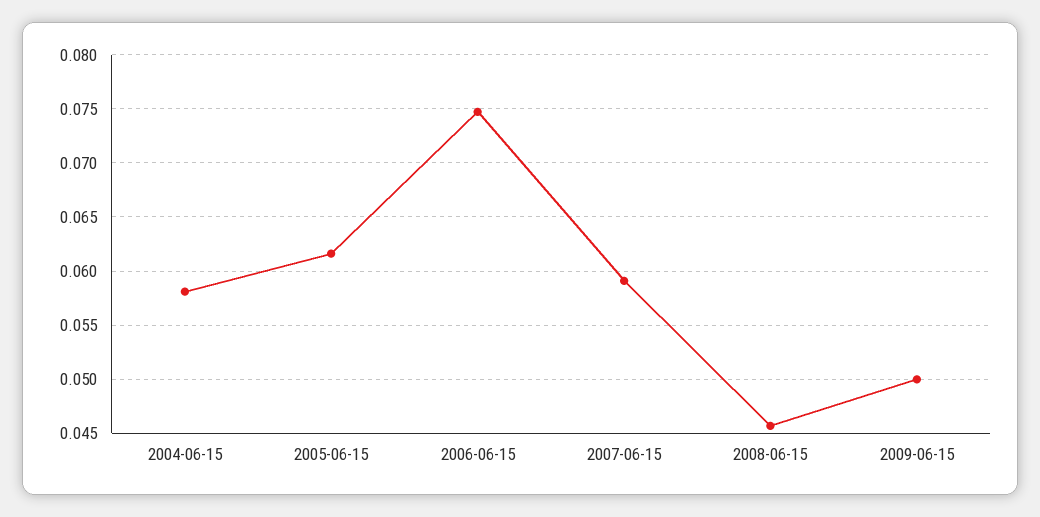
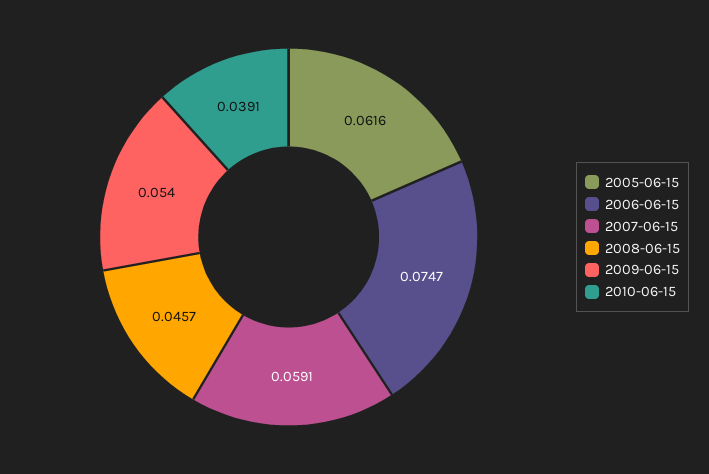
2004-06-15: 0.058 -> none
2009-06-15: 0.05 -> 0.054
2010-06-15: none -> 0.0391

